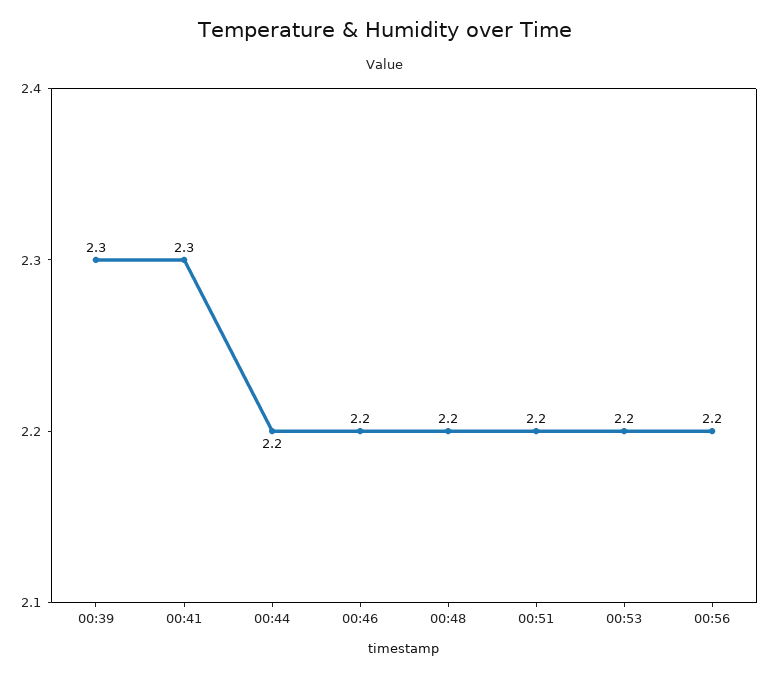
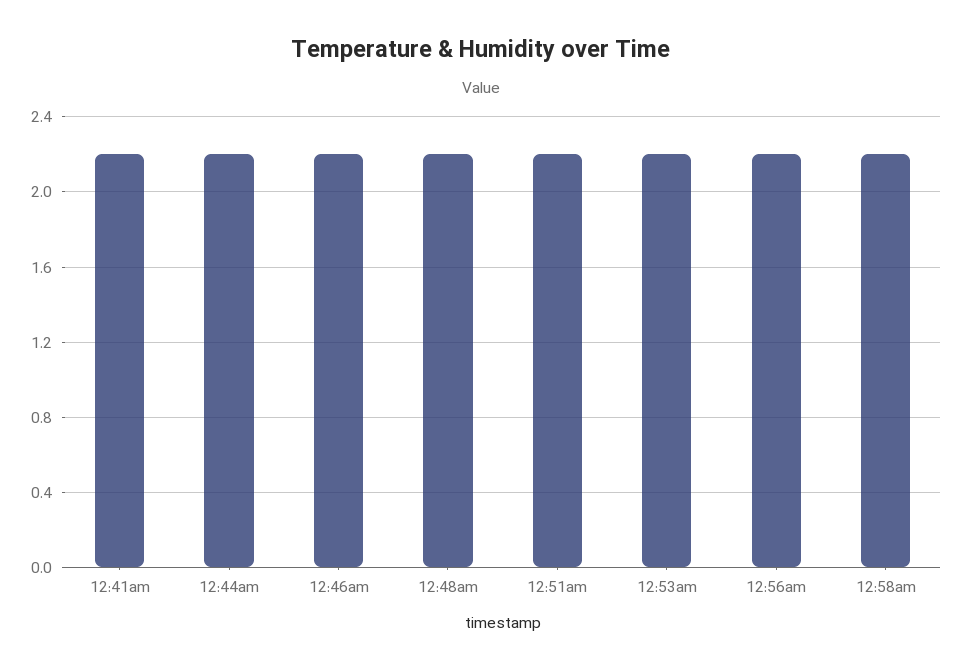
00:39: 2.3 -> none
00:41: 2.3 -> 2.2
12:58am: none -> 2.2

